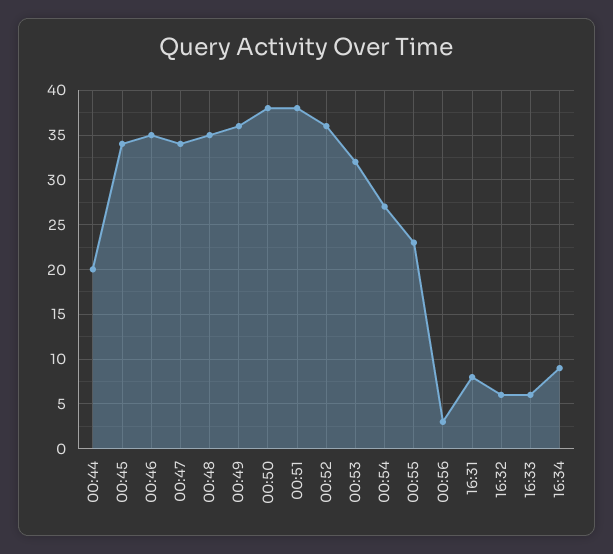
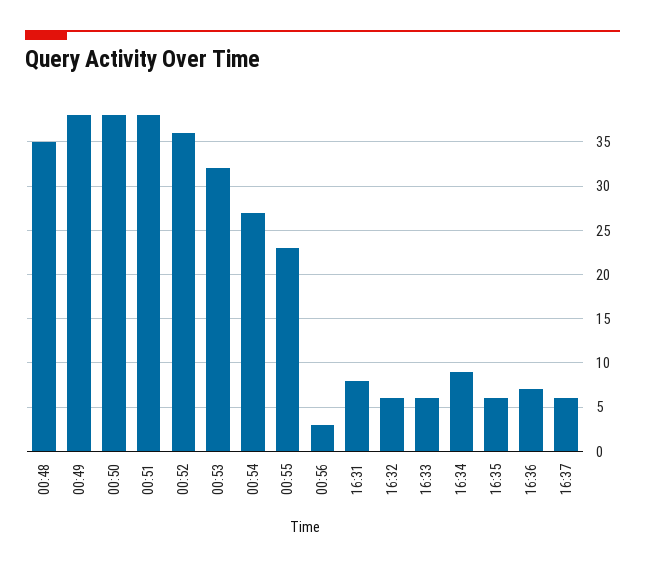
00:44: 20 -> none
00:45: 34 -> none
00:46: 35 -> none
00:47: 34 -> none
00:49: 36 -> 38
16:35: none -> 6
16:36: none -> 7
16:37: none -> 6

